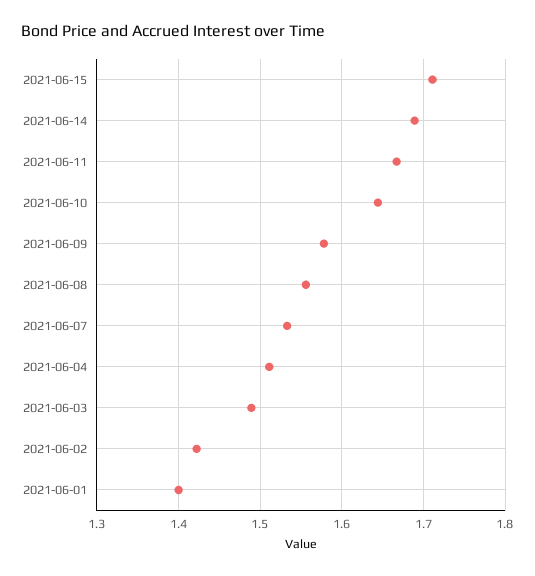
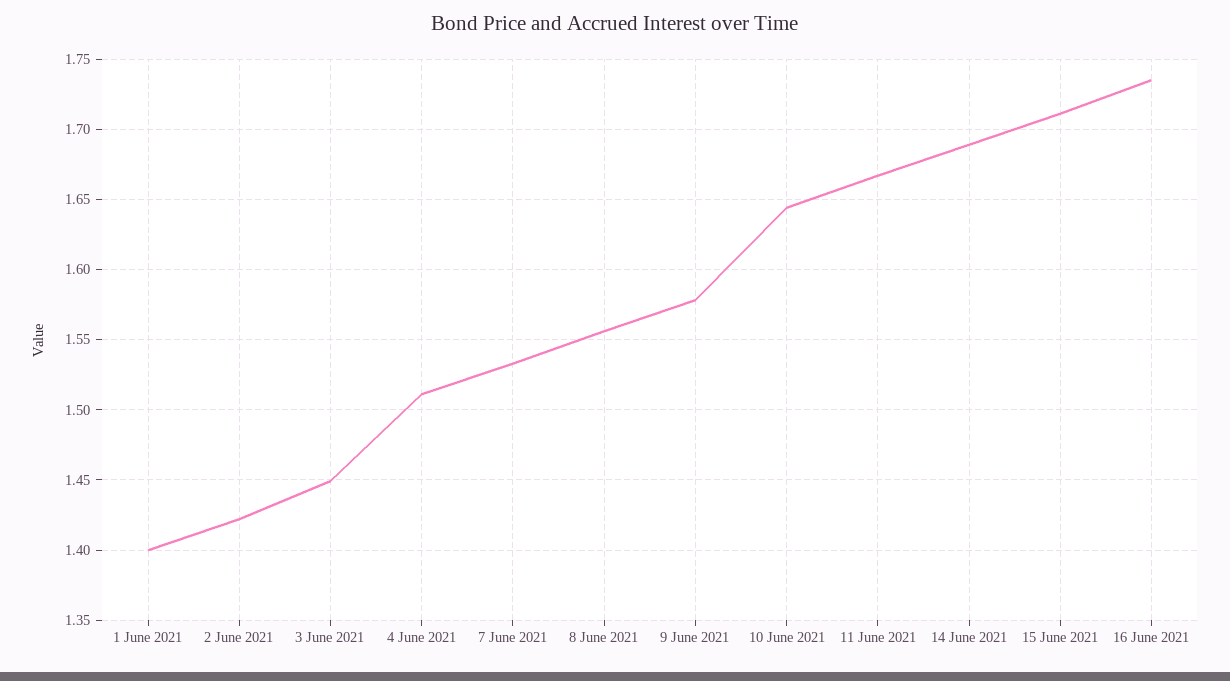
2021-06-03: 1.49 -> 1.45
16 June 2021: none -> 1.735

